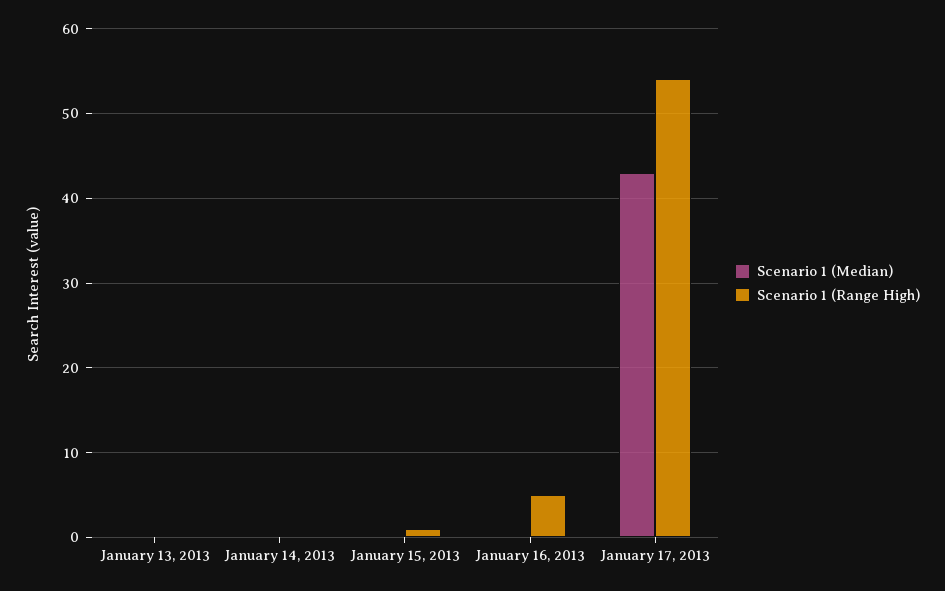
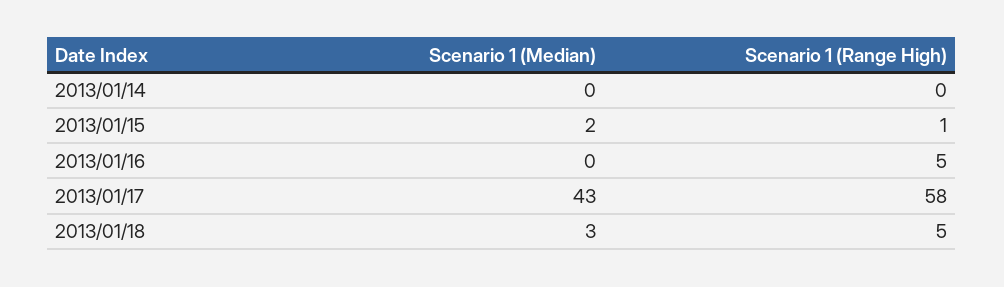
Scenario 1 (Median), January 13, 2013: 0 -> none
Scenario 1 (Range High), January 13, 2013: 0 -> none
Scenario 1 (Median), January 15, 2013: 0 -> 2
Scenario 1 (Range High), January 17, 2013: 54 -> 58
Scenario 1 (Median), 2013/01/18: none -> 3
Scenario 1 (Range High), 2013/01/18: none -> 5

